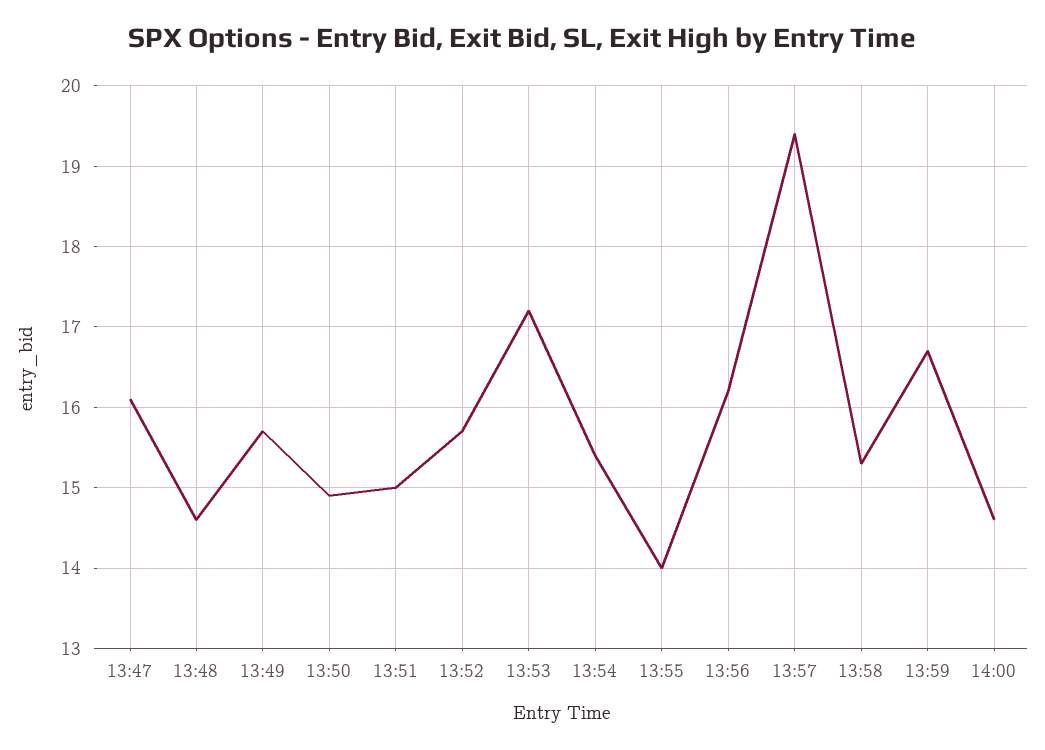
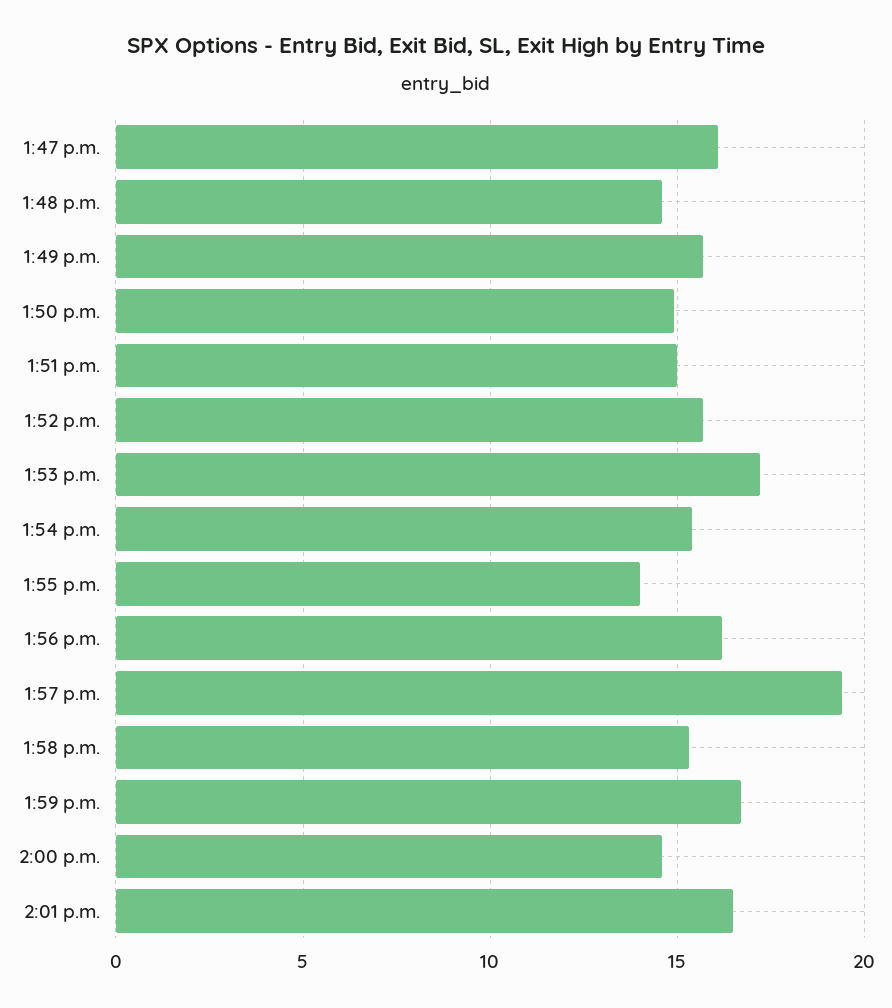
2:01 p.m.: none -> 16.5

